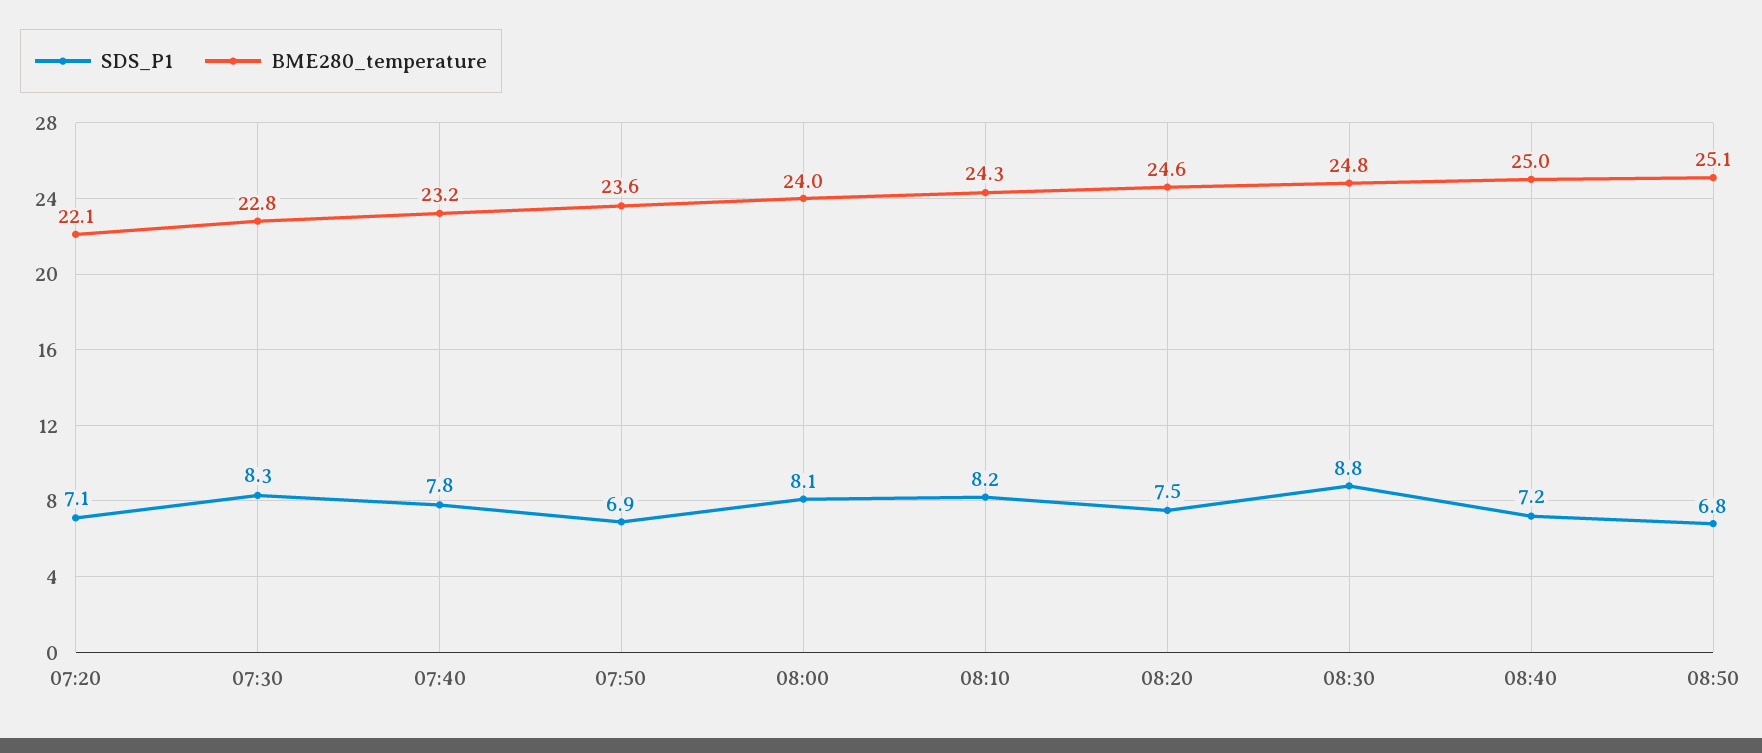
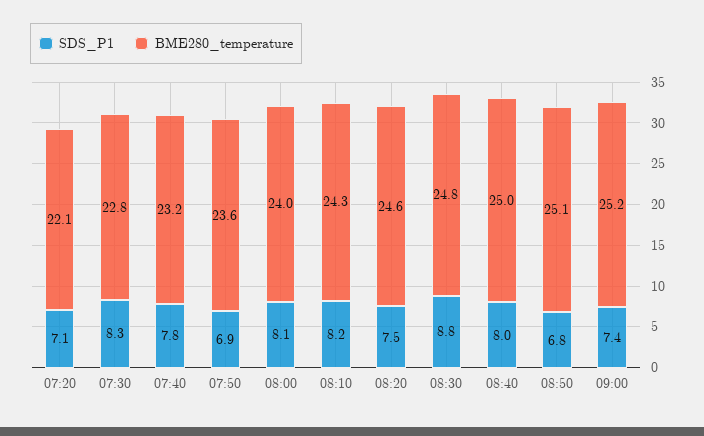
SDS_P1, 08:40: 7.2 -> 8
SDS_P1, 09:00: none -> 7.4
BME280_temperature, 09:00: none -> 25.2

